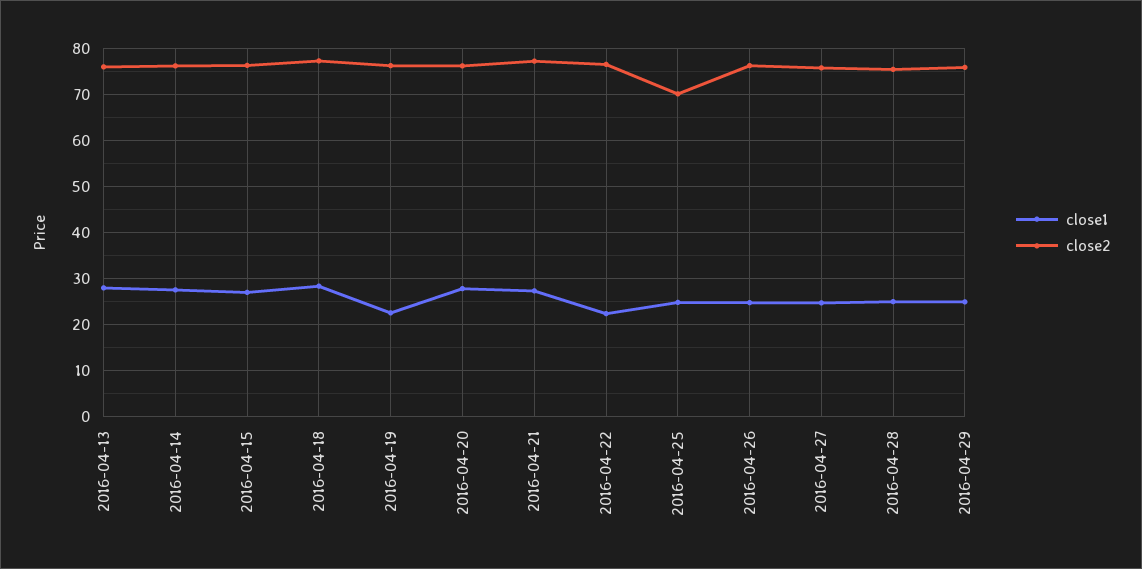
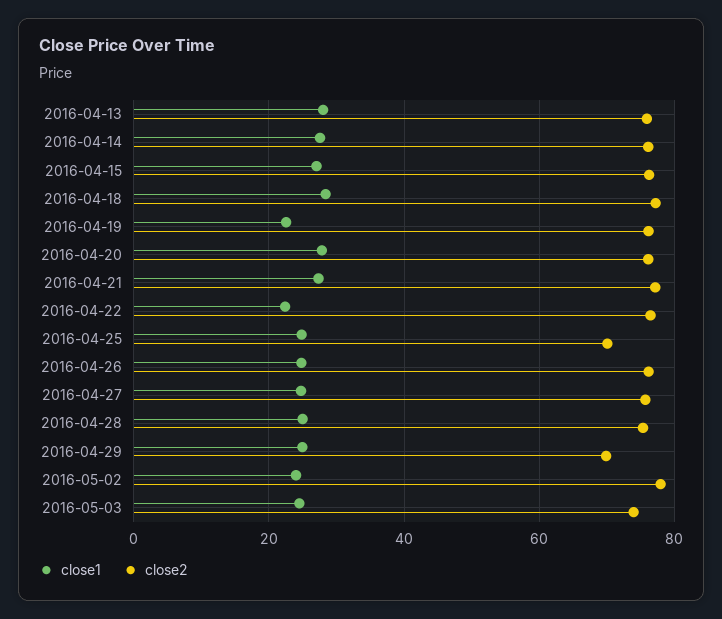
close2, 2016-04-29: 76 -> 70
close1, 2016-05-02: none -> 24
close2, 2016-05-02: none -> 78
close1, 2016-05-03: none -> 24
close2, 2016-05-03: none -> 74

